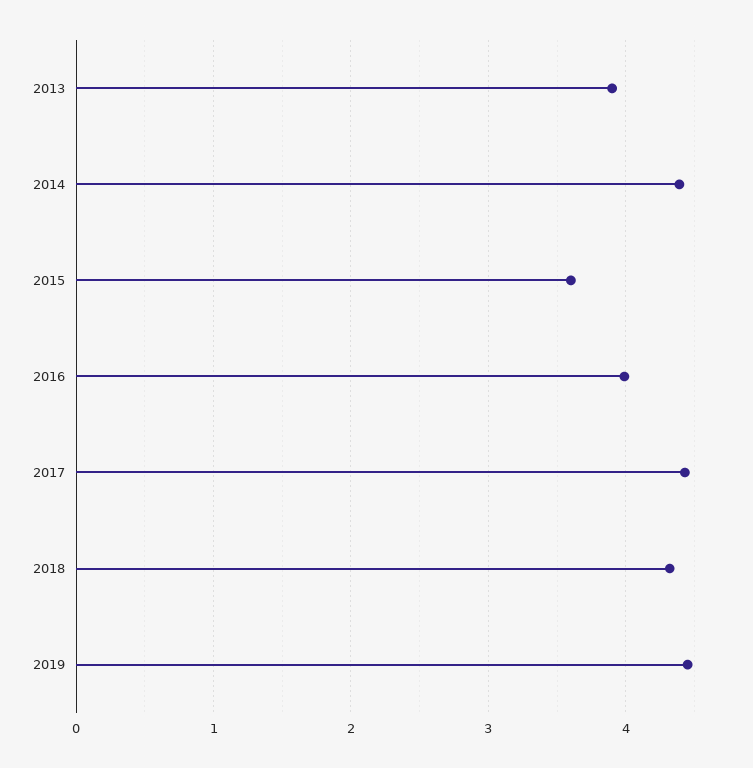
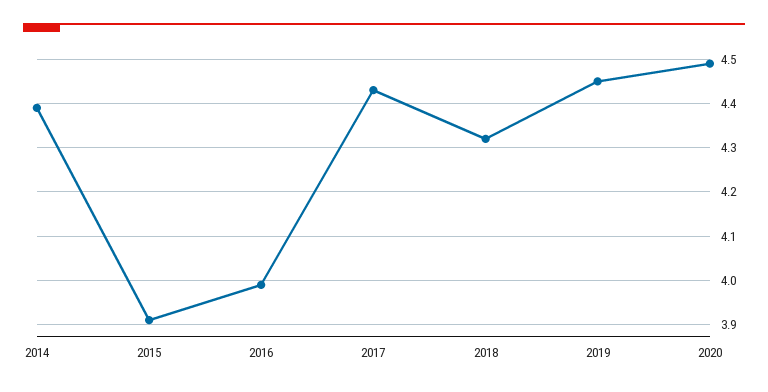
2013: 3.9 -> none
2015: 3.6 -> 3.9
2020: none -> 4.5

